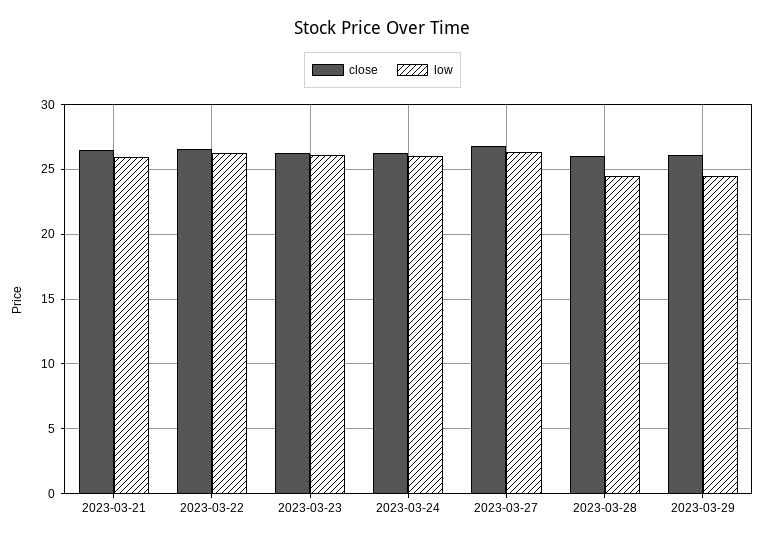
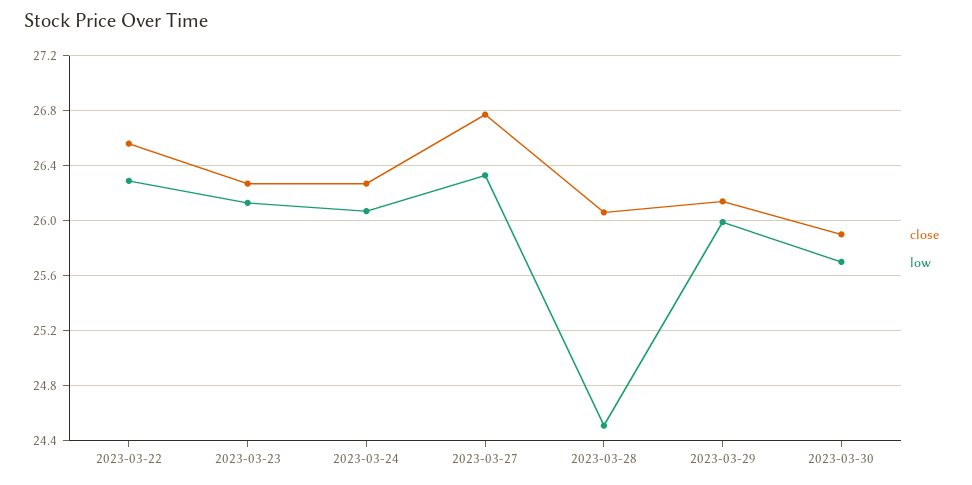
close, 2023-03-21: 26.5 -> none
low, 2023-03-21: 26 -> none
low, 2023-03-29: 24.5 -> 26
close, 2023-03-30: none -> 25.9
low, 2023-03-30: none -> 25.7

